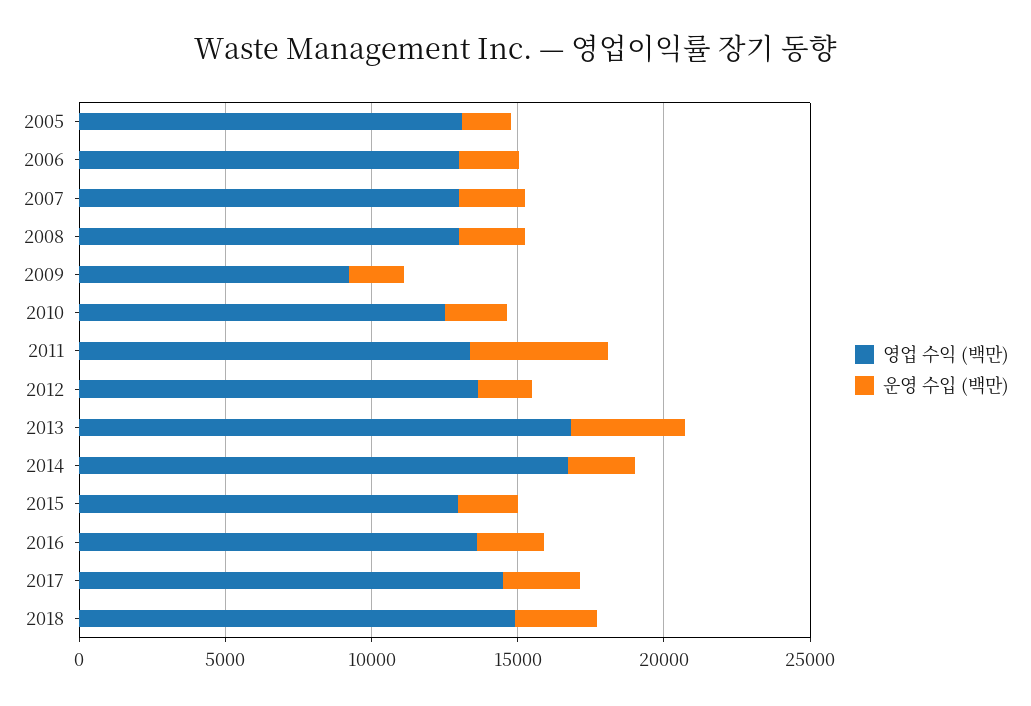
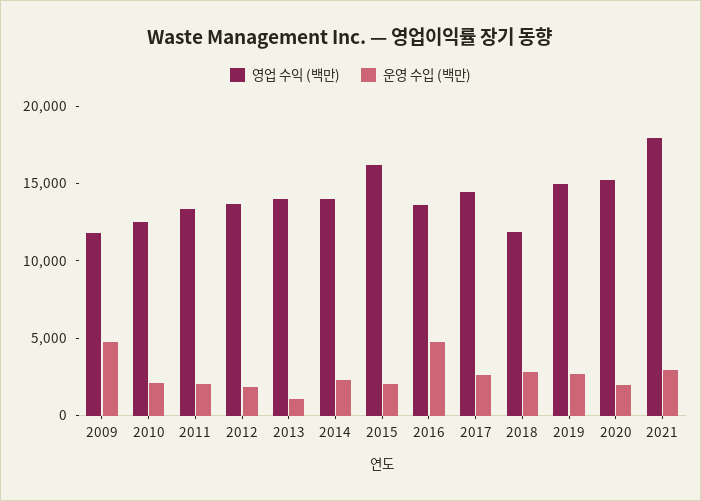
영업 수익 (백만), 2005: 13000 -> none
운영 수입 (백만), 2005: 2000 -> none
영업 수익 (백만), 2006: 13000 -> none
운영 수입 (백만), 2006: 2000 -> none
영업 수익 (백만), 2007: 13000 -> none
운영 수입 (백만), 2007: 2000 -> none
영업 수익 (백만), 2008: 13000 -> none
운영 수입 (백만), 2008: 2000 -> none
영업 수익 (백만), 2009: 9000 -> 12000
운영 수입 (백만), 2009: 2000 -> 5000
운영 수입 (백만), 2011: 5000 -> 2000
영업 수익 (백만), 2013: 17000 -> 14000
운영 수입 (백만), 2013: 4000 -> 1000
영업 수익 (백만), 2014: 17000 -> 14000
영업 수익 (백만), 2015: 13000 -> 16000
운영 수입 (백만), 2016: 2000 -> 5000
영업 수익 (백만), 2018: 15000 -> 12000
영업 수익 (백만), 2019: none -> 15000
운영 수입 (백만), 2019: none -> 3000
영업 수익 (백만), 2020: none -> 15000
운영 수입 (백만), 2020: none -> 2000
영업 수익 (백만), 2021: none -> 18000
운영 수입 (백만), 2021: none -> 3000

